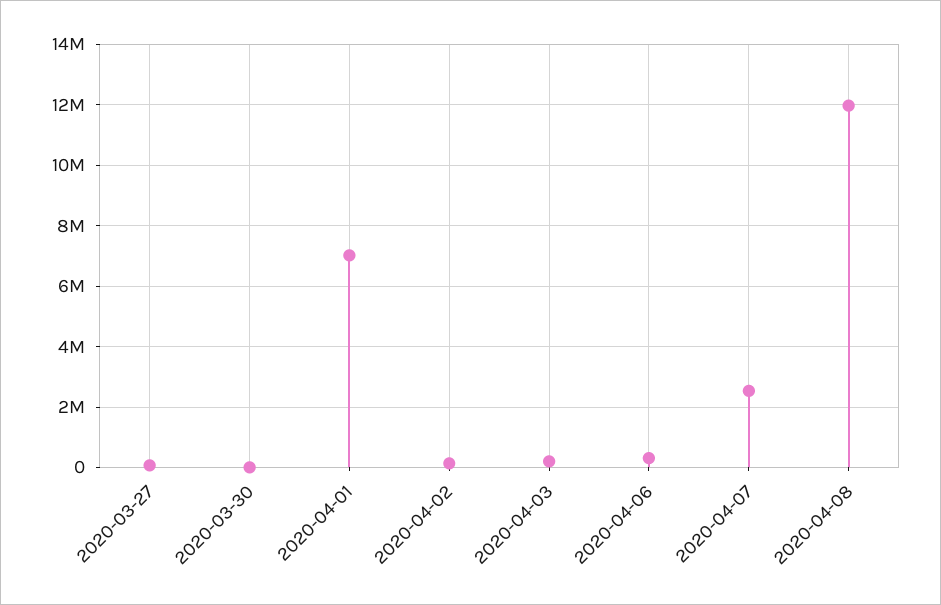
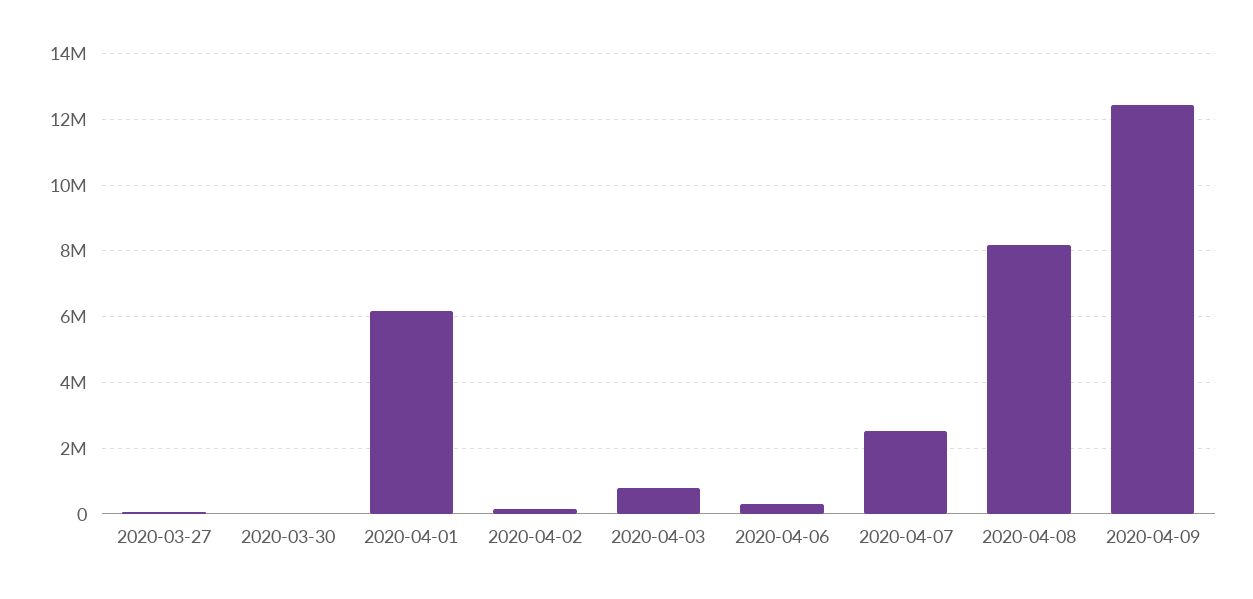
2020-04-01: 7000000 -> 6200000
2020-04-03: 200000 -> 800000
2020-04-08: 12000000 -> 8200000
2020-04-09: none -> 12400000

